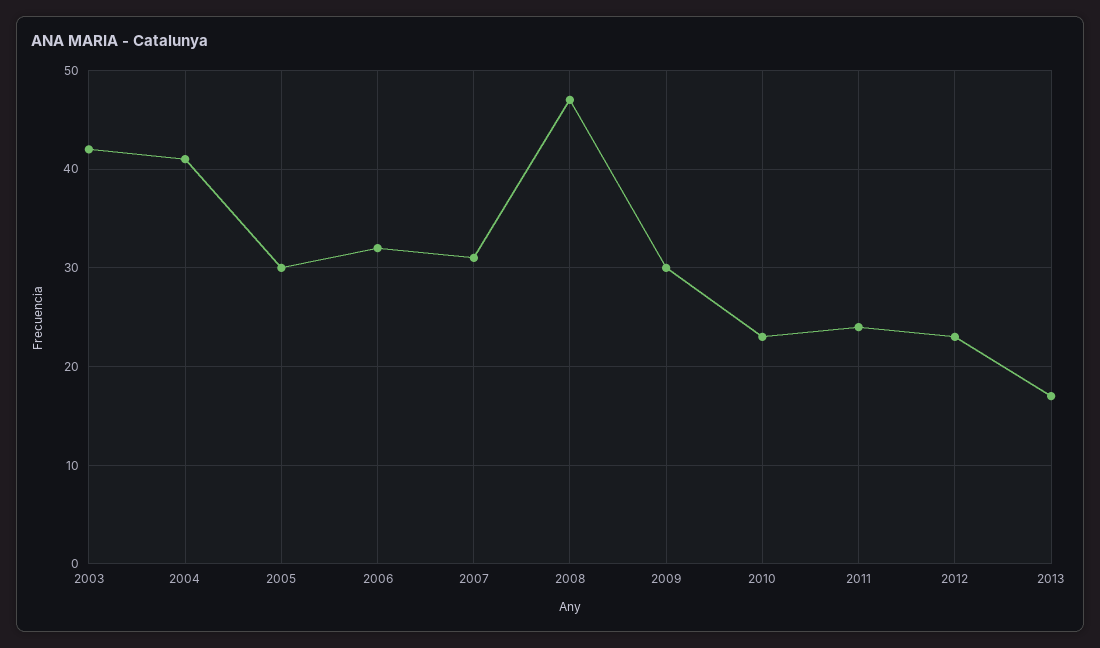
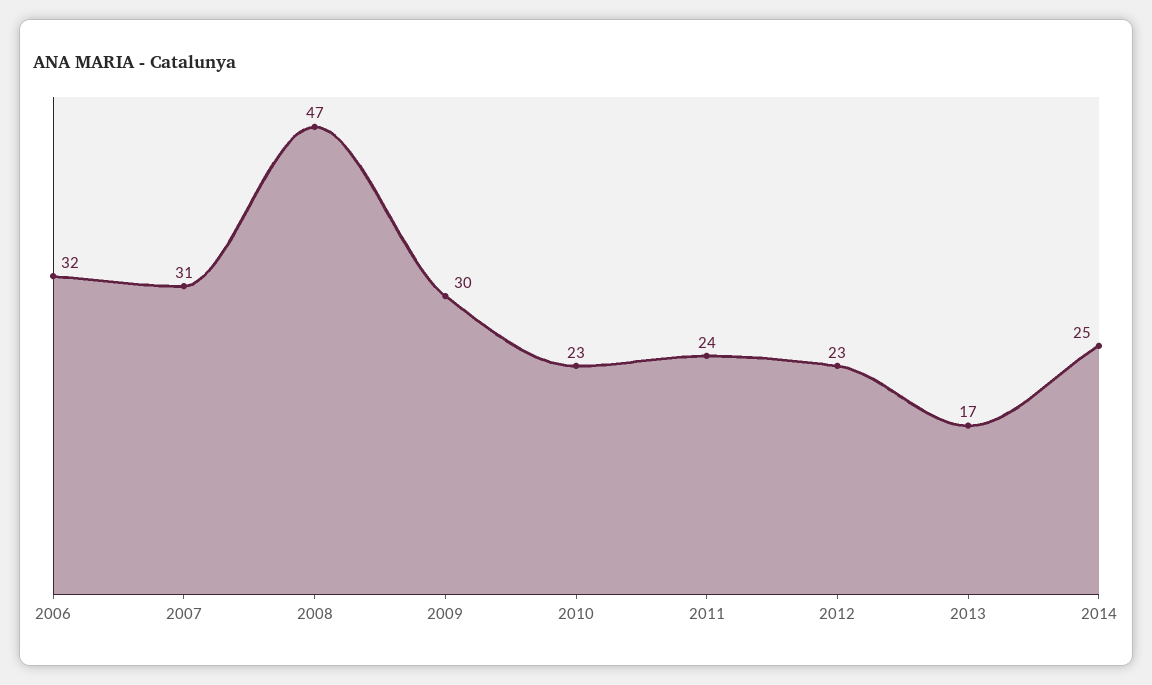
2003: 42 -> none
2004: 41 -> none
2005: 30 -> none
2014: none -> 25

